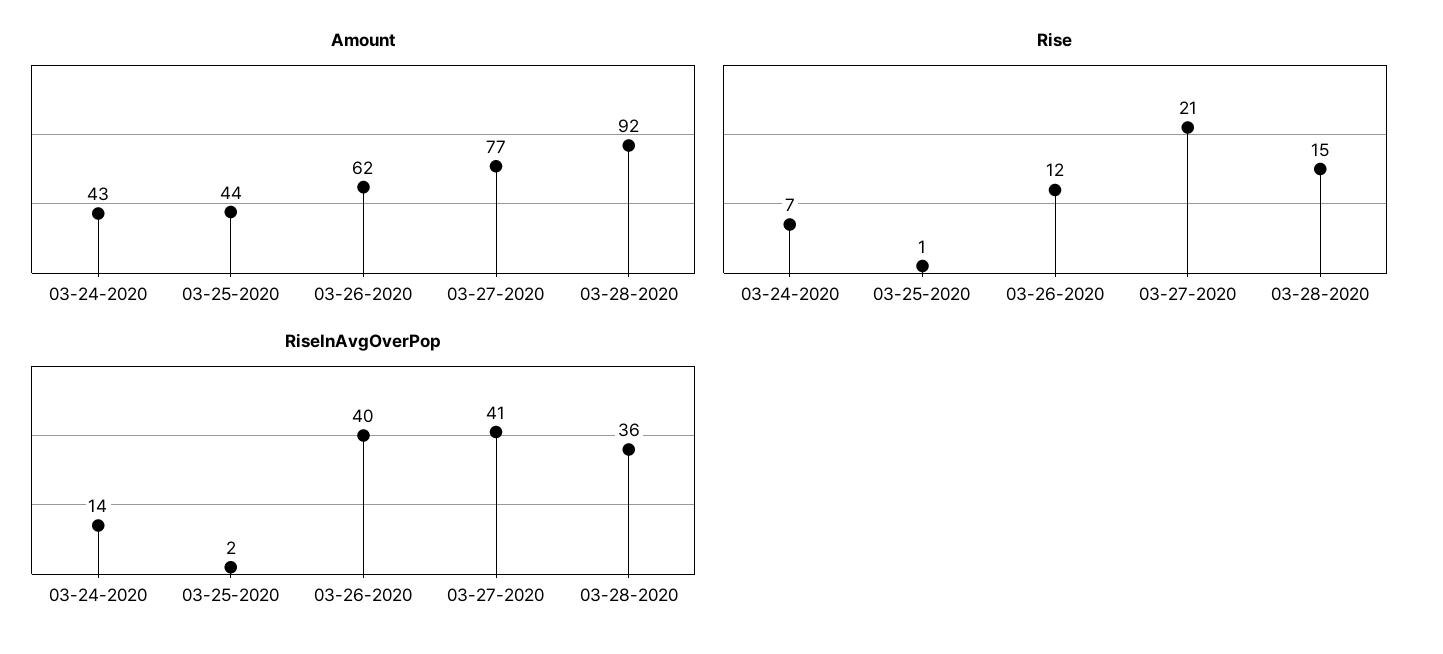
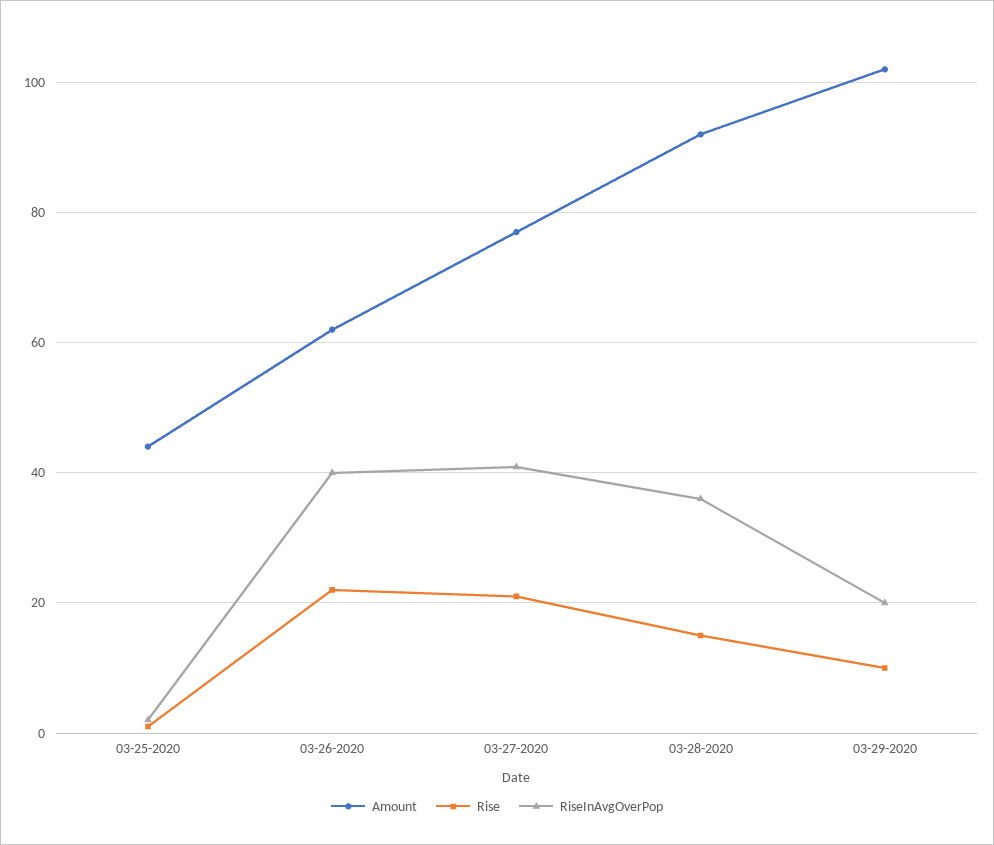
Amount, 03-24-2020: 43 -> none
Rise, 03-24-2020: 7 -> none
Rise, 03-26-2020: 12 -> 22
RiseInAvgOverPop, 03-24-2020: 14 -> none
Amount, 03-29-2020: none -> 102
Rise, 03-29-2020: none -> 10
RiseInAvgOverPop, 03-29-2020: none -> 20

